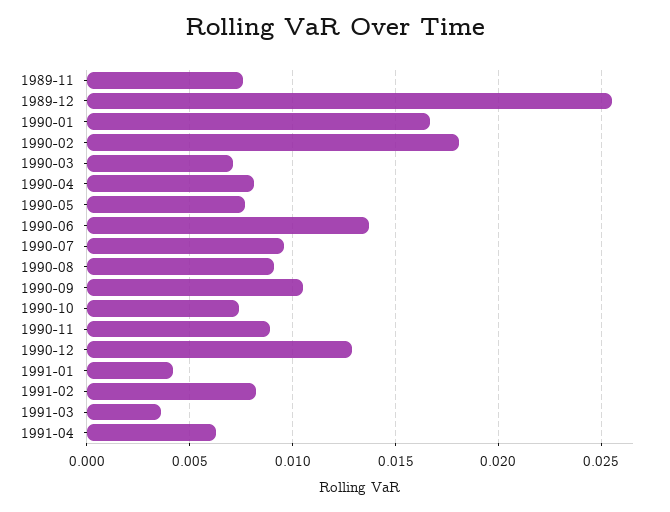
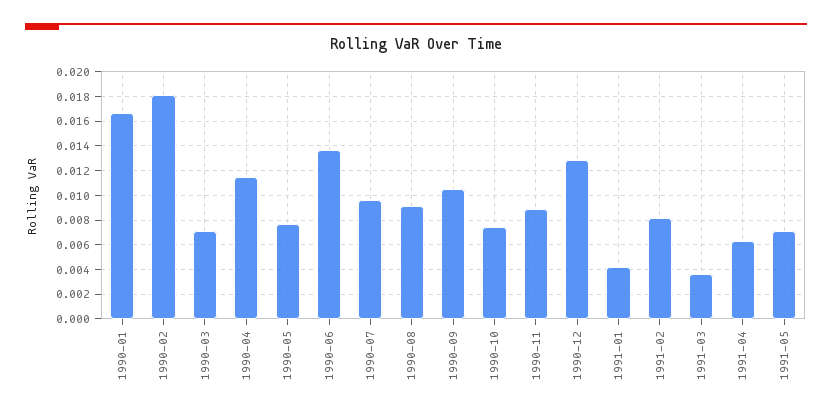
1989-11: 0.0075 -> none
1989-12: 0.0255 -> none
1990-04: 0.008 -> 0.0115
1991-05: none -> 0.007

